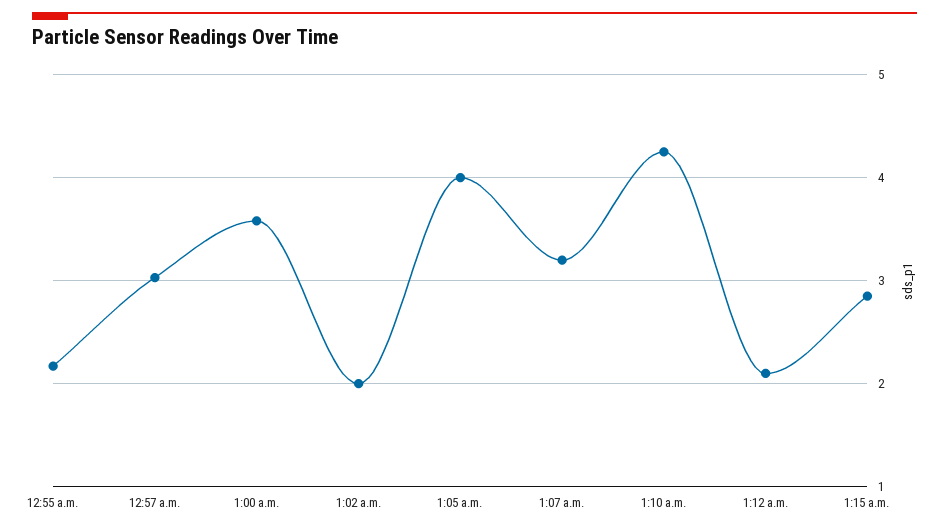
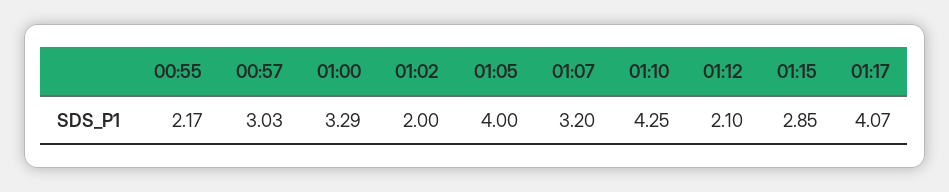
1:00 a.m.: 3.6 -> 3.29
01:17: none -> 4.07

